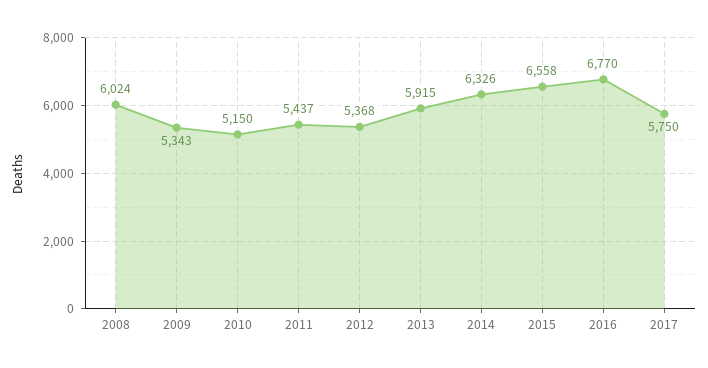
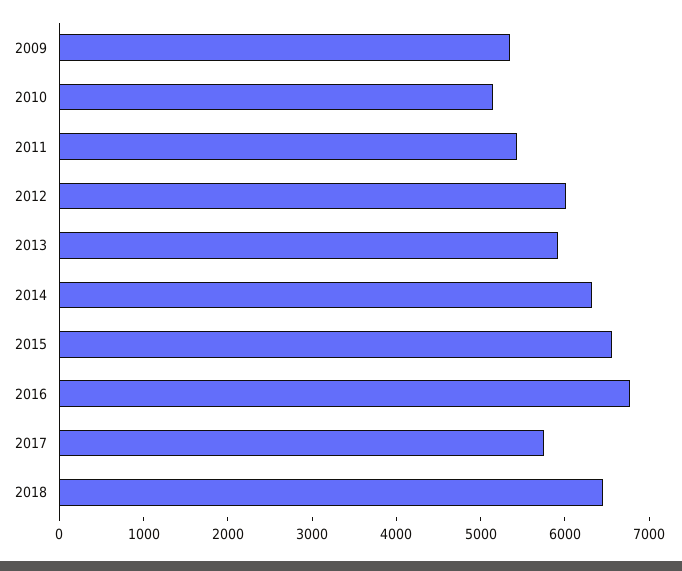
2008: 6024 -> none
2012: 5368 -> 6000
2018: none -> 6400

